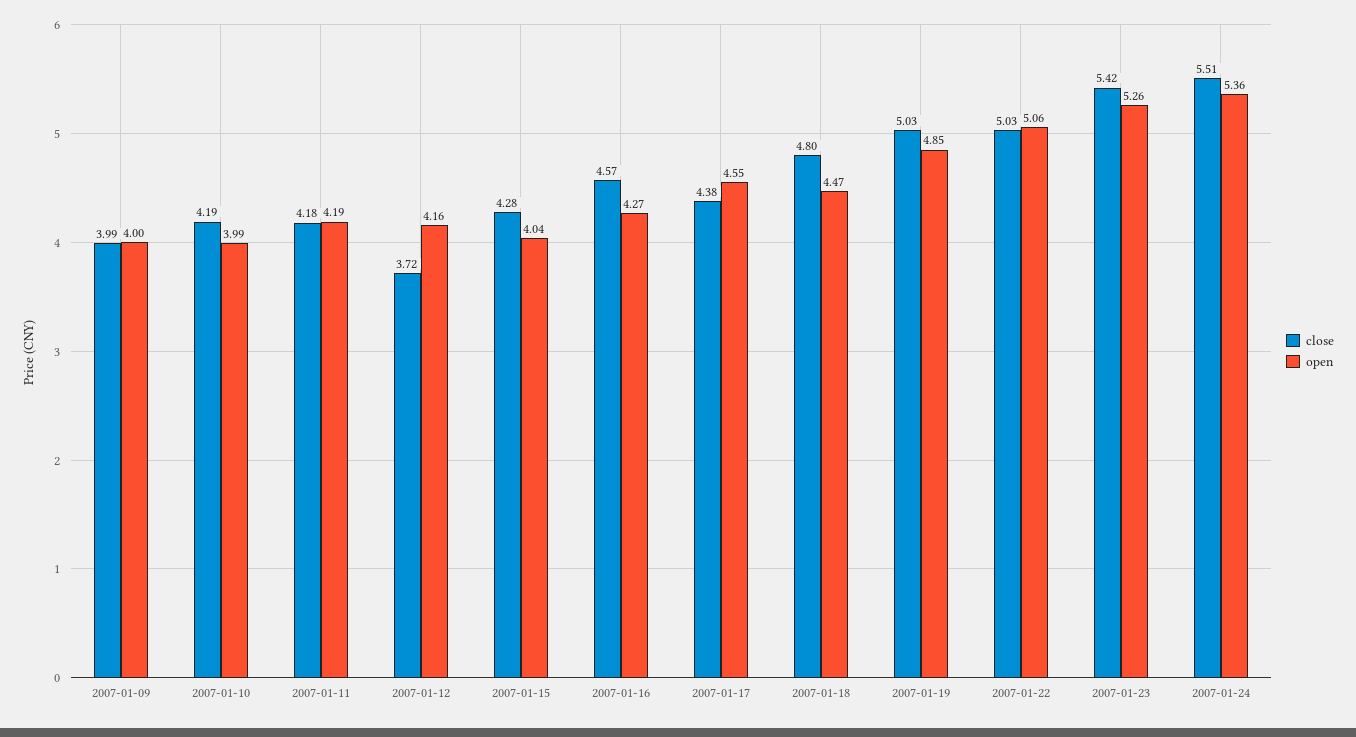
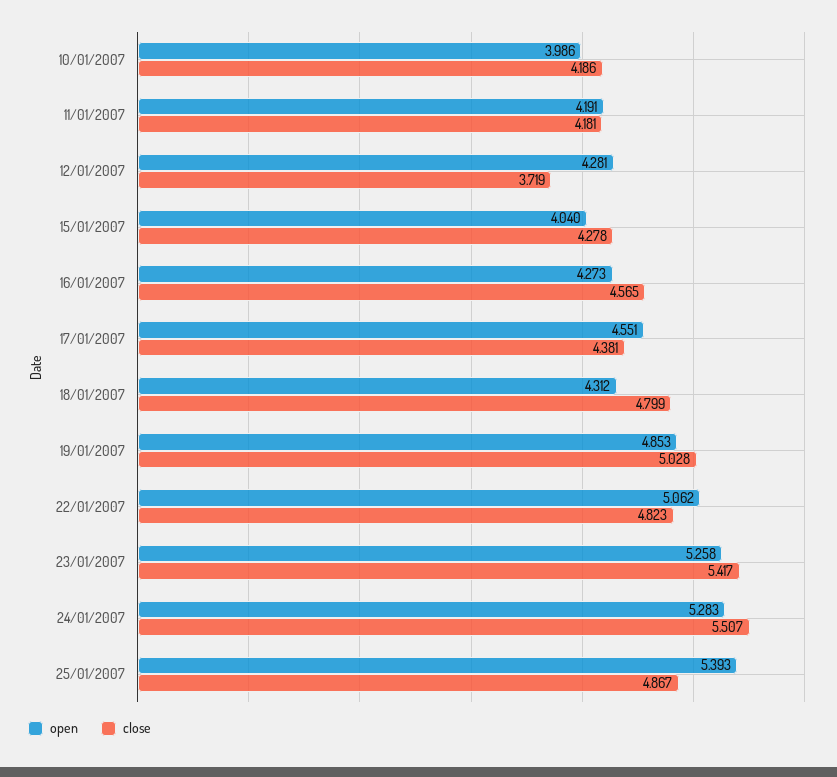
close, 2007-01-09: 3.99 -> none
open, 2007-01-09: 4 -> none
open, 2007-01-12: 4.16 -> 4.281
open, 2007-01-18: 4.47 -> 4.312
close, 2007-01-22: 5.03 -> 4.823
open, 2007-01-24: 5.36 -> 5.283
open, 25/01/2007: none -> 5.393
close, 25/01/2007: none -> 4.867

